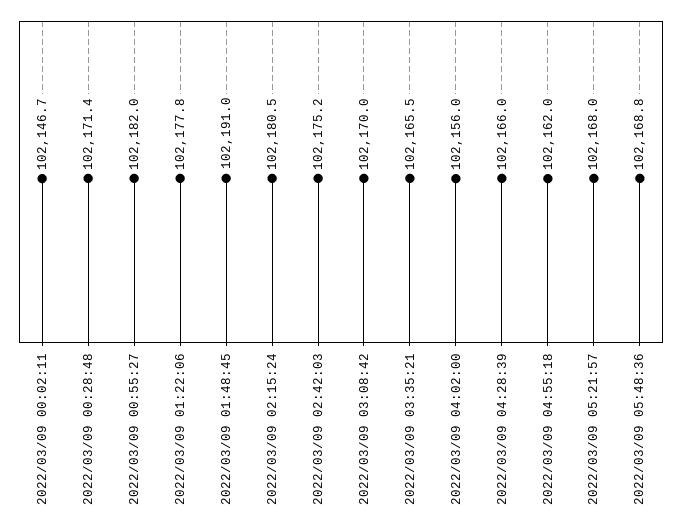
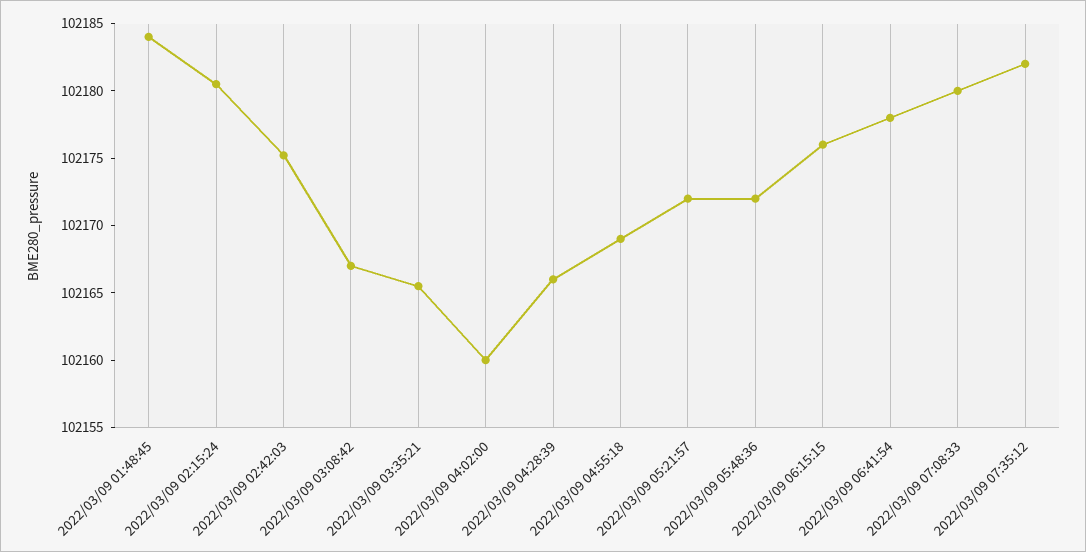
2022/03/09 00:02:11: 102146.7 -> none
2022/03/09 00:28:48: 102171.4 -> none
2022/03/09 00:55:27: 102182 -> none
2022/03/09 01:22:06: 102177.8 -> none
2022/03/09 01:48:45: 102191 -> 102184
2022/03/09 03:08:42: 102170 -> 102167
2022/03/09 04:02:00: 102156 -> 102160
2022/03/09 04:55:18: 102162 -> 102169
2022/03/09 05:21:57: 102168 -> 102172
2022/03/09 05:48:36: 102168.8 -> 102172
2022/03/09 06:15:15: none -> 102176
2022/03/09 06:41:54: none -> 102178
2022/03/09 07:08:33: none -> 102180
2022/03/09 07:35:12: none -> 102182

